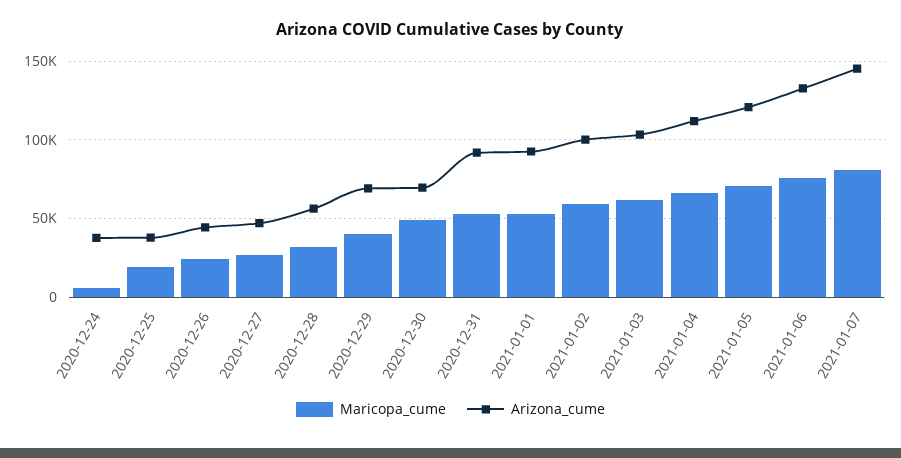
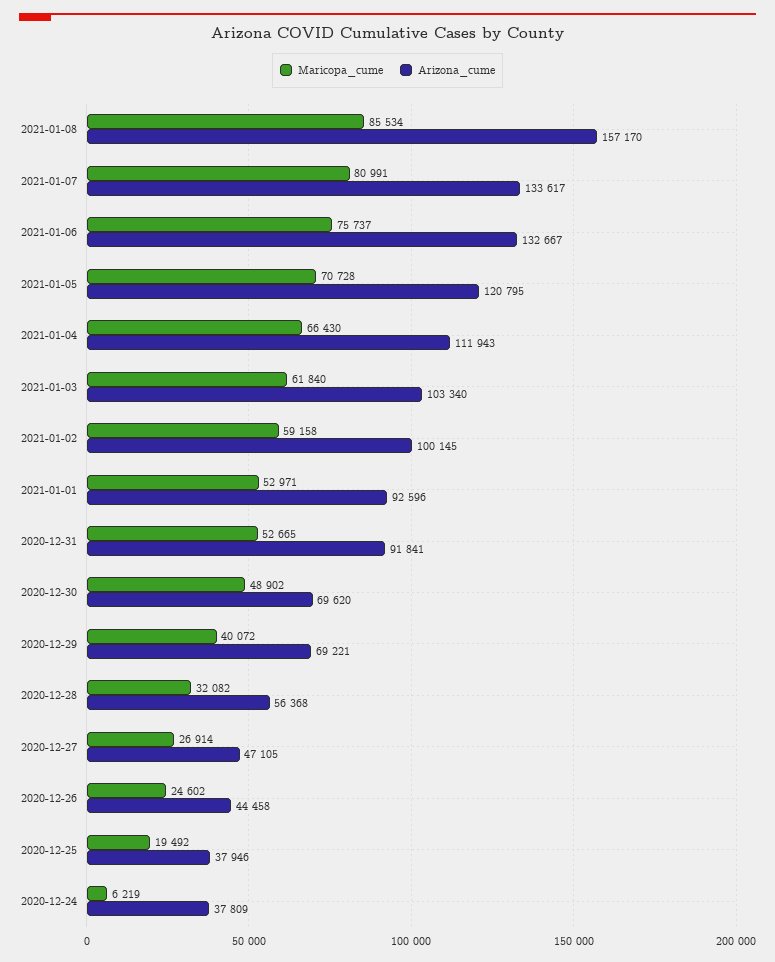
Arizona_cume, 2021-01-07: 145000 -> 133617
Maricopa_cume, 2021-01-08: none -> 85534
Arizona_cume, 2021-01-08: none -> 157170

